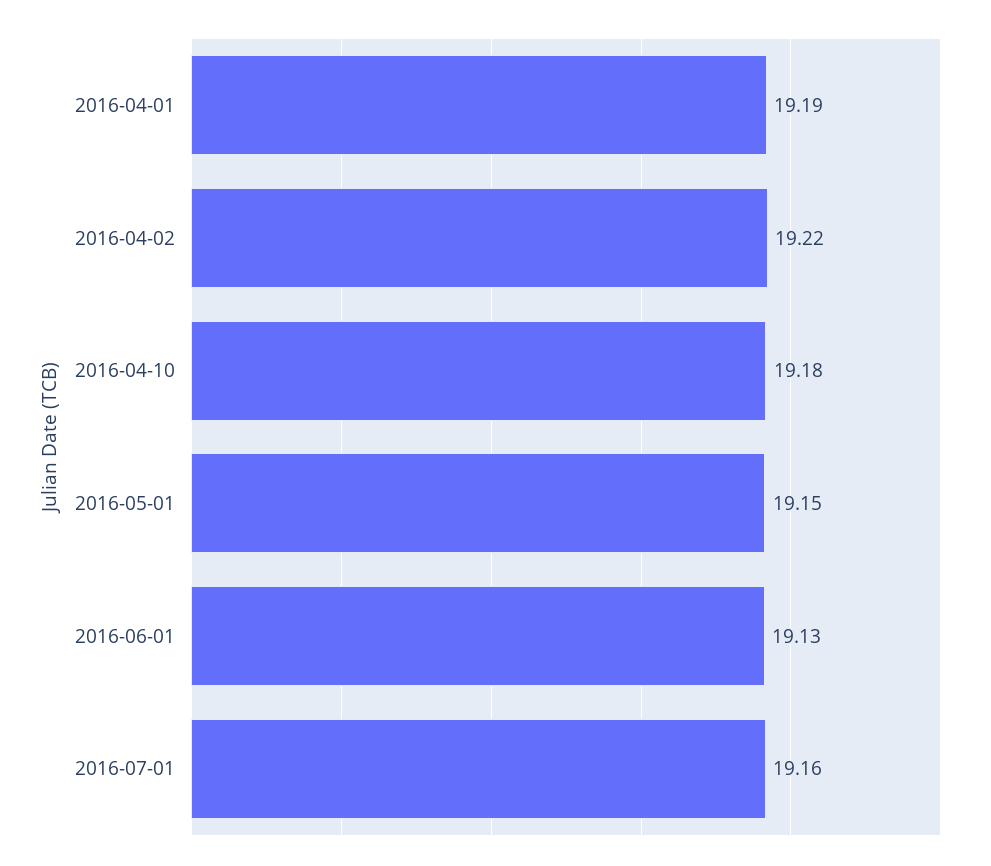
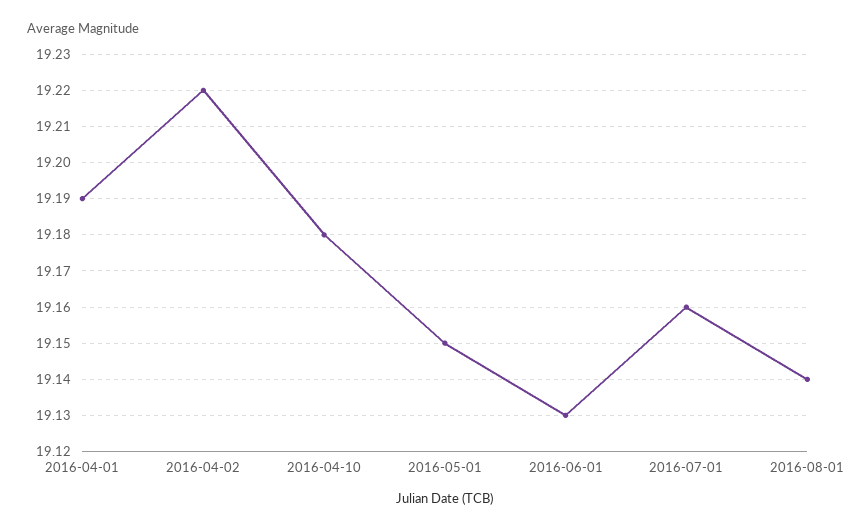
2016-08-01: none -> 19.14

